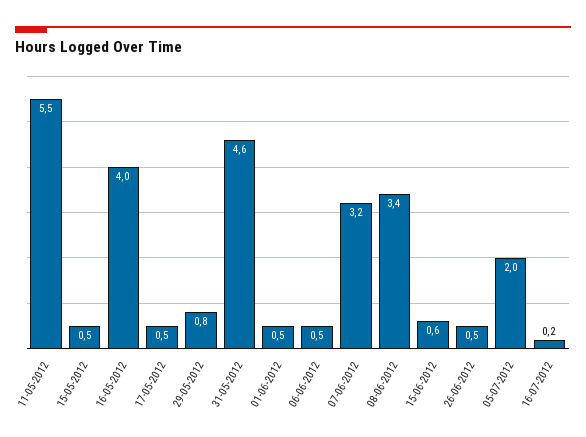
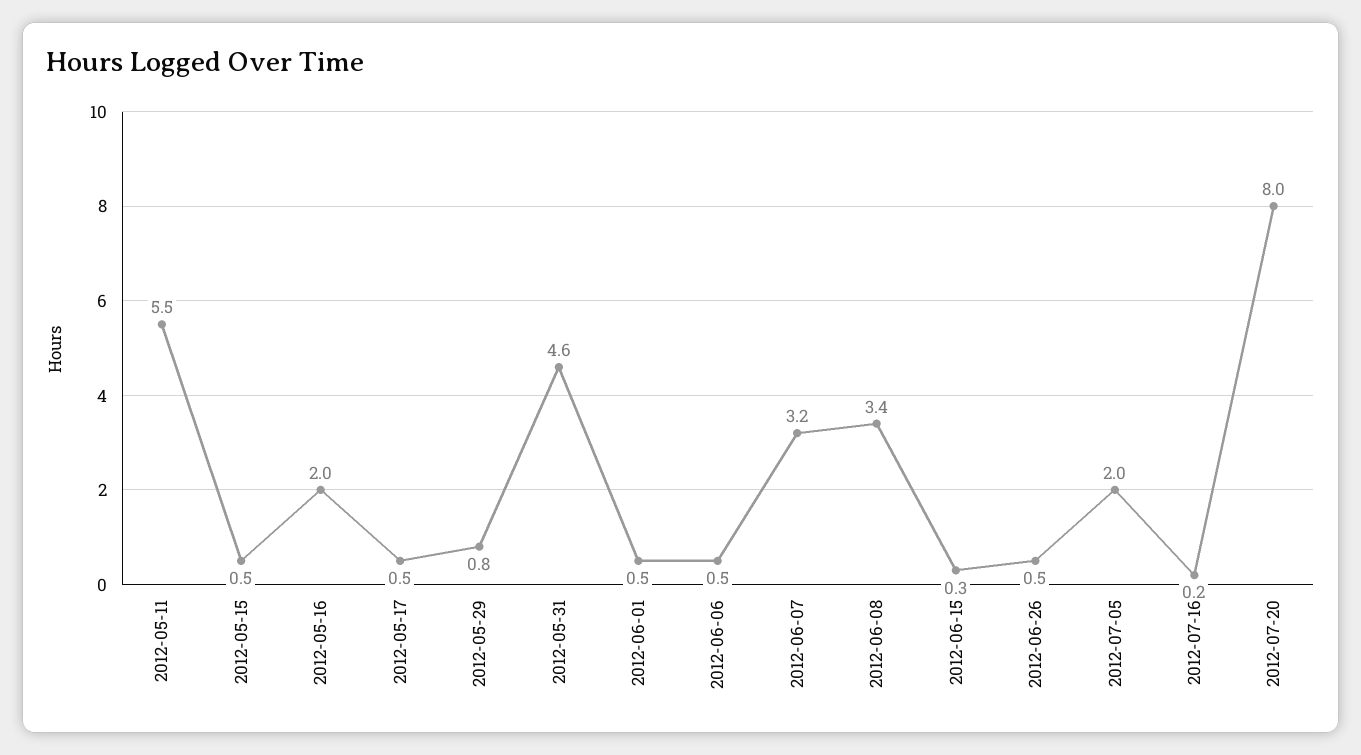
16-05-2012: 4 -> 2
15-06-2012: 0.6 -> 0.3
2012-07-20: none -> 8

